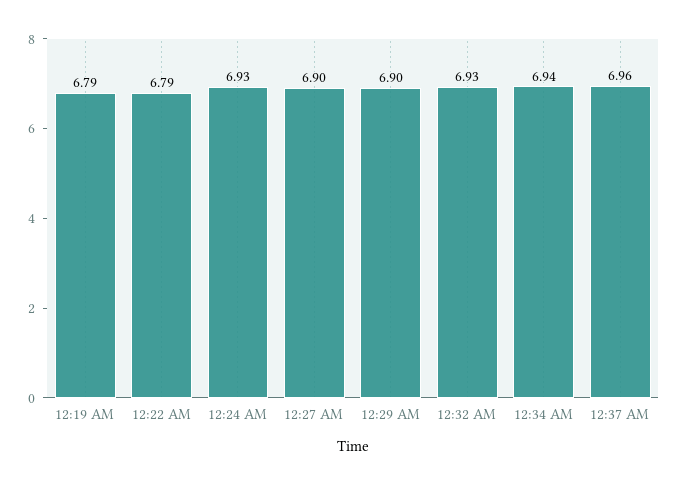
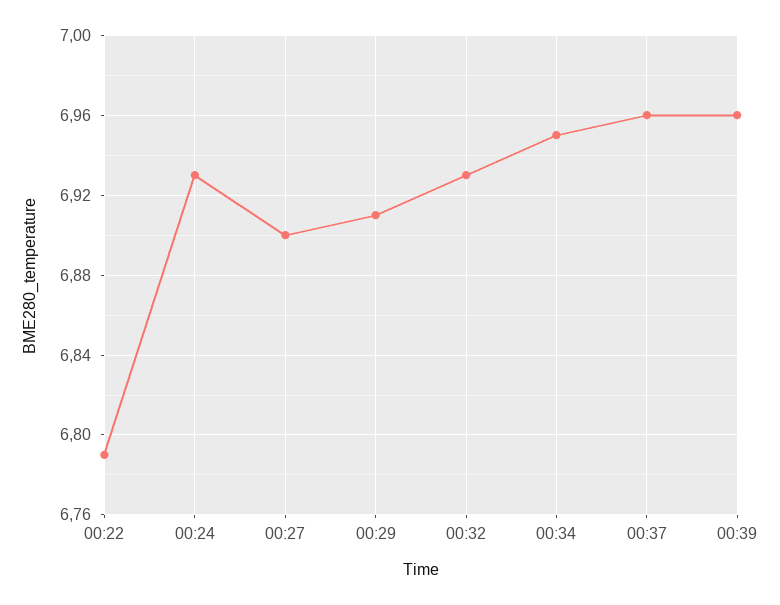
12:19 AM: 6.79 -> none
12:29 AM: 6.9 -> 6.91
12:34 AM: 6.94 -> 6.95
00:39: none -> 6.96

